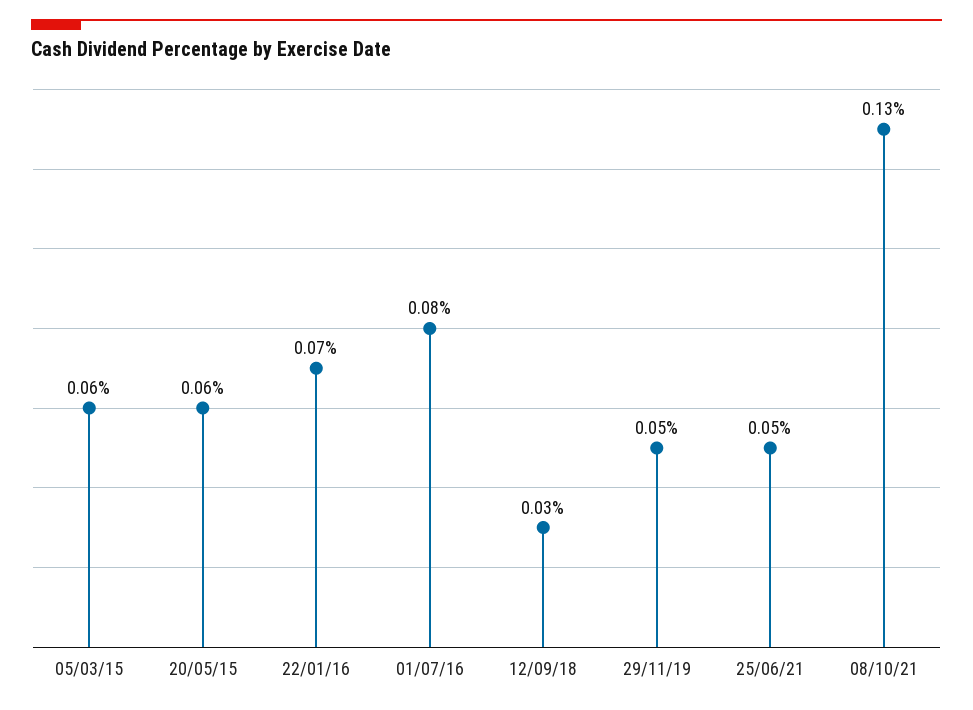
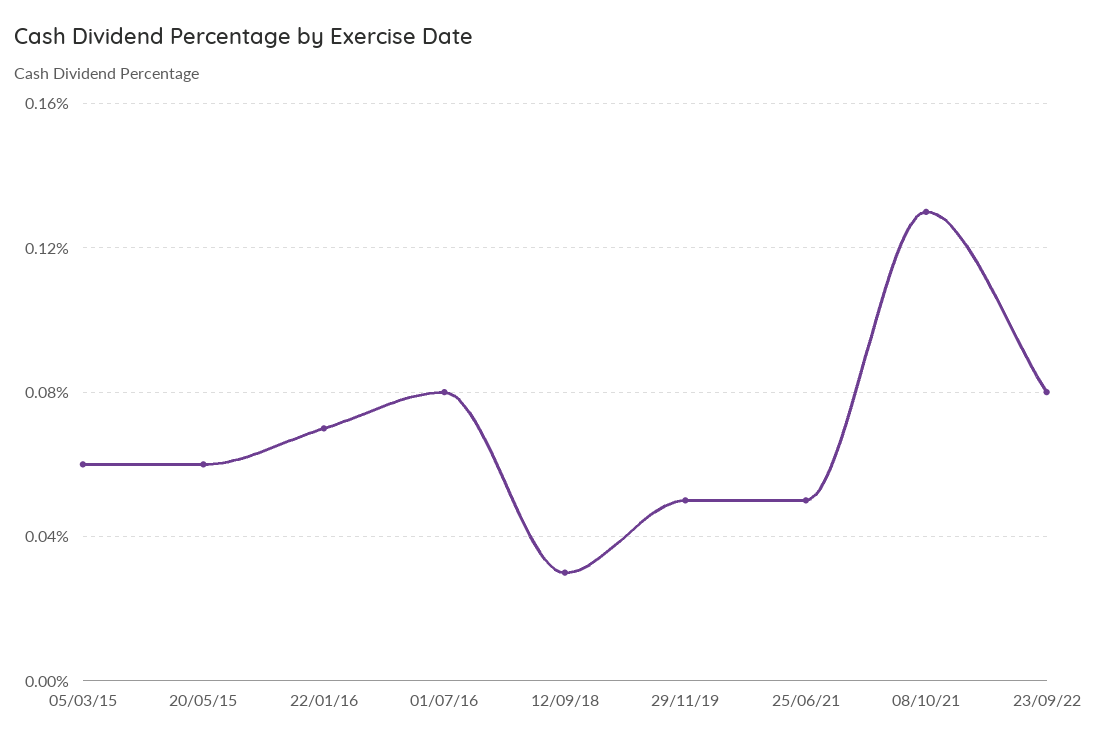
23/09/22: none -> 0.08

